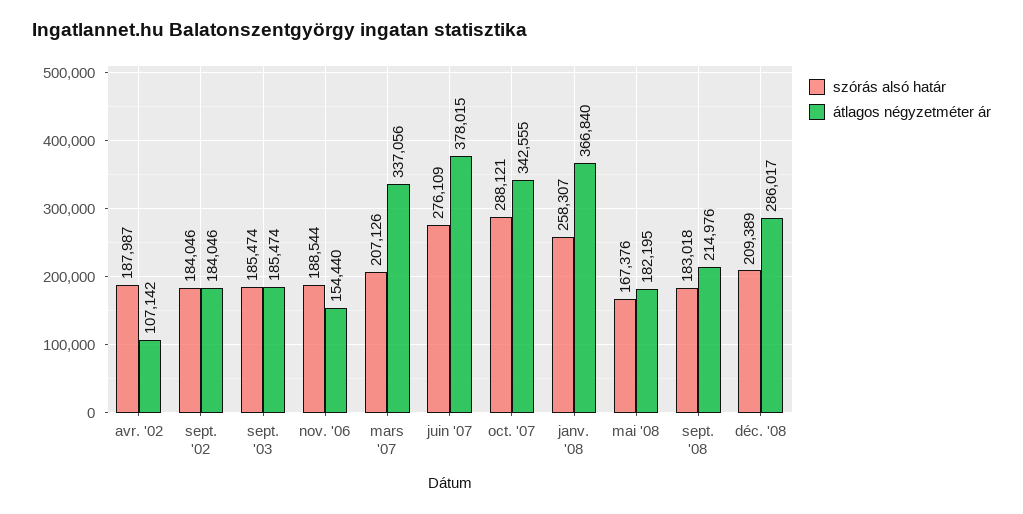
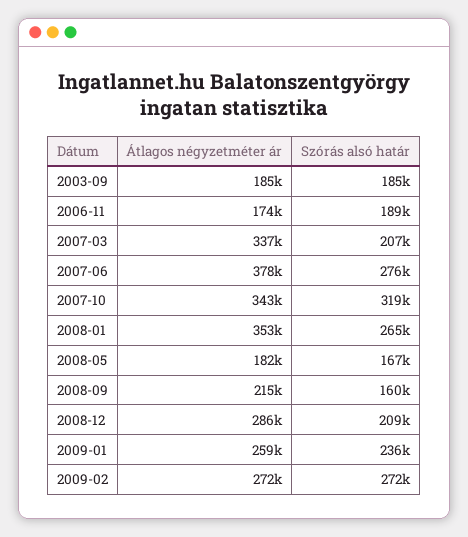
szórás alsó határ, avr. '02: 187987 -> none
átlagos négyzetméter ár, avr. '02: 107142 -> none
szórás alsó határ, sept. '02: 184046 -> none
átlagos négyzetméter ár, sept. '02: 184046 -> none
átlagos négyzetméter ár, nov. '06: 154440 -> 174000
szórás alsó határ, oct. '07: 288121 -> 319000
szórás alsó határ, janv. '08: 258307 -> 265000
átlagos négyzetméter ár, janv. '08: 366840 -> 353000
szórás alsó határ, sept. '08: 183018 -> 160000
átlagos négyzetméter ár, 2009-01: none -> 259000
szórás alsó határ, 2009-01: none -> 236000
átlagos négyzetméter ár, 2009-02: none -> 272000
szórás alsó határ, 2009-02: none -> 272000

